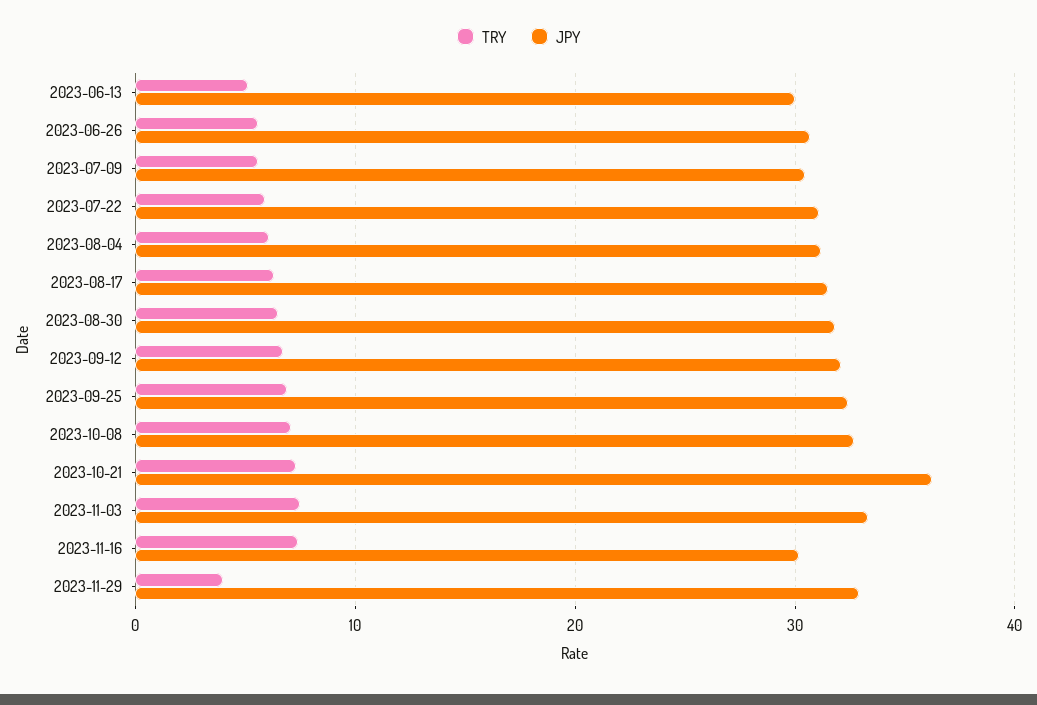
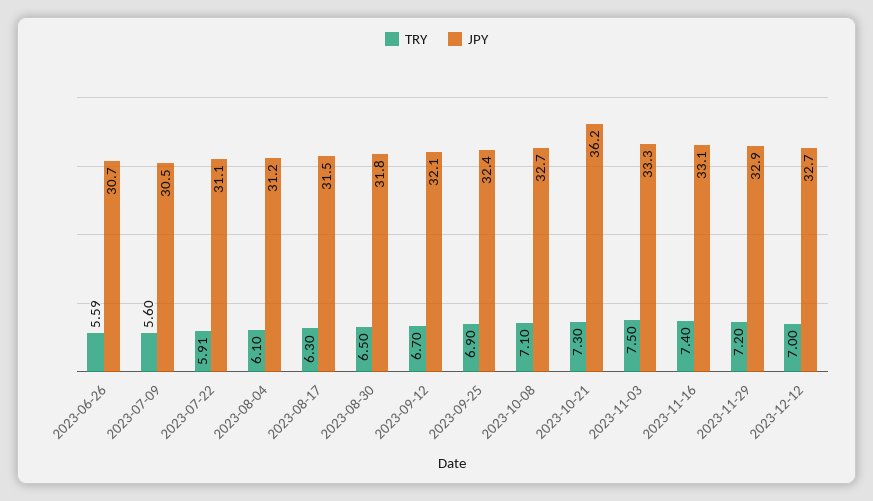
TRY, 2023-06-13: 5 -> none
JPY, 2023-06-13: 30 -> none
JPY, 2023-11-16: 30 -> 33.1
TRY, 2023-11-29: 4 -> 7.2
TRY, 2023-12-12: none -> 7
JPY, 2023-12-12: none -> 32.7

